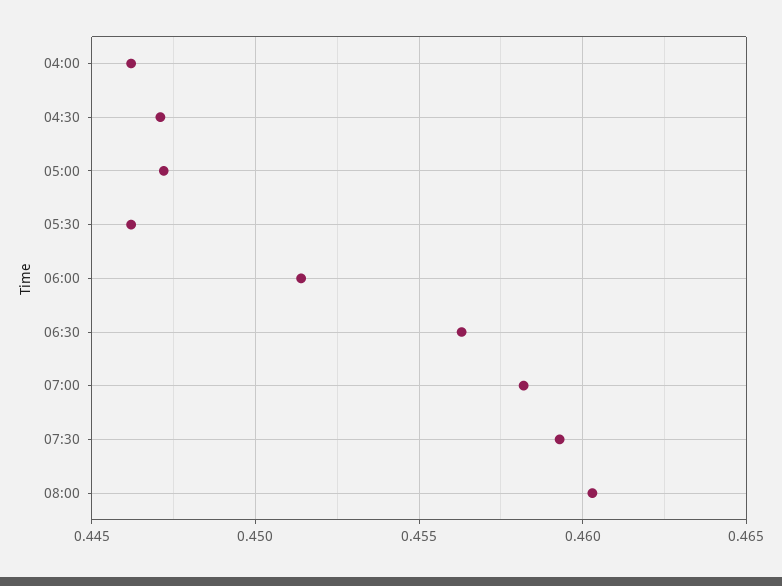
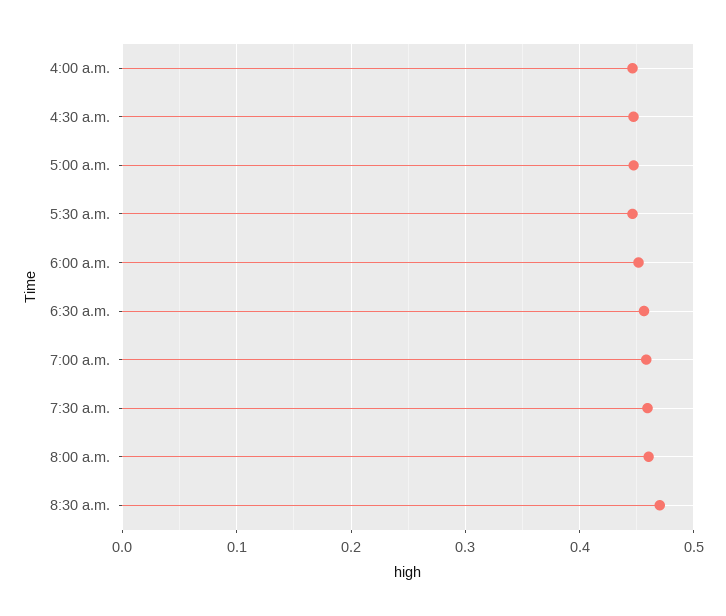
8:30 a.m.: none -> 0.47

